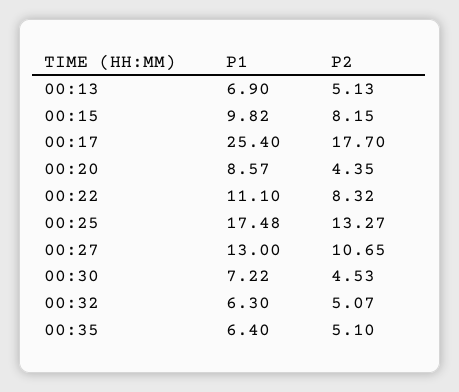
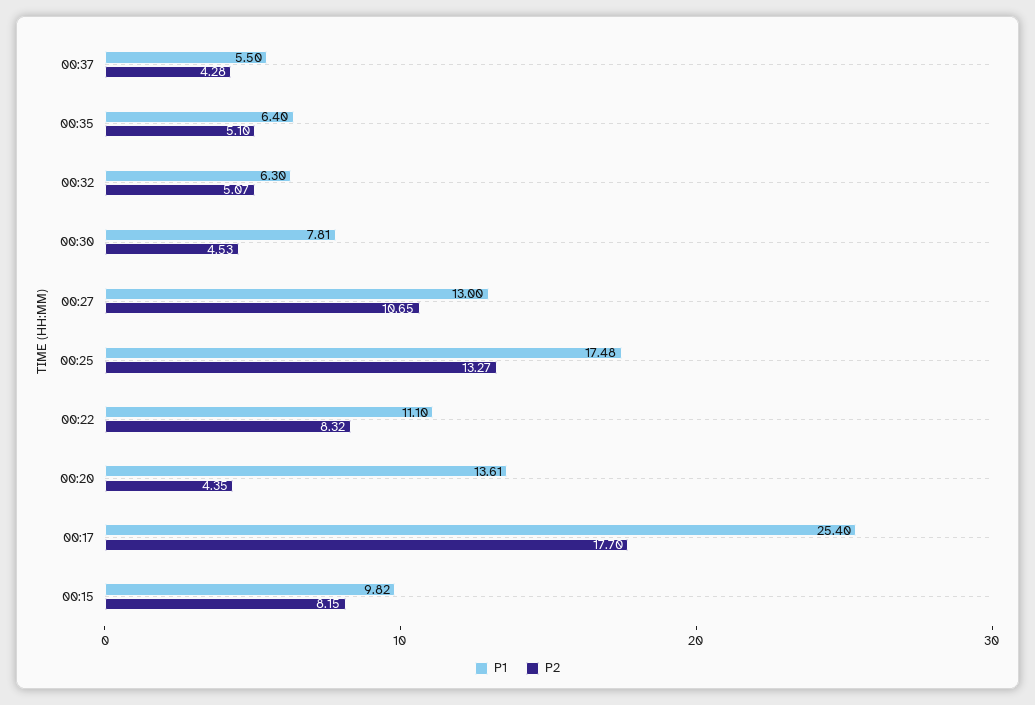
P1, 00:13: 6.9 -> none
P2, 00:13: 5.13 -> none
P1, 00:20: 8.57 -> 13.61
P1, 00:30: 7.22 -> 7.81
P1, 00:37: none -> 5.5
P2, 00:37: none -> 4.28

